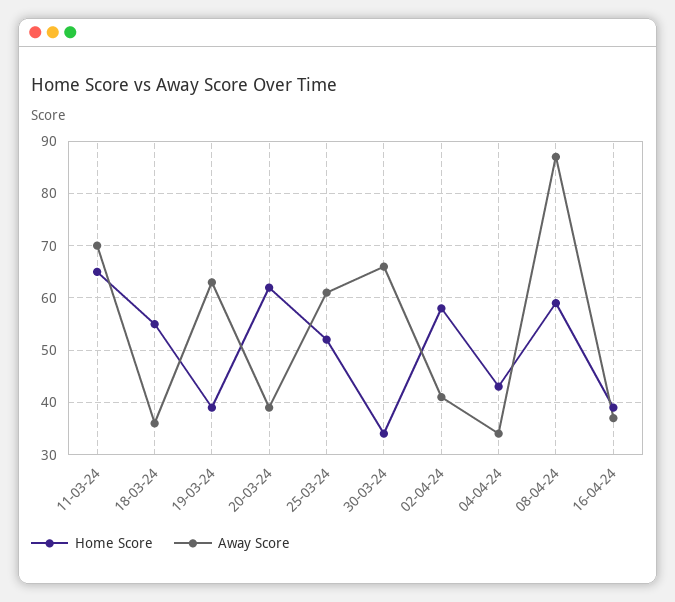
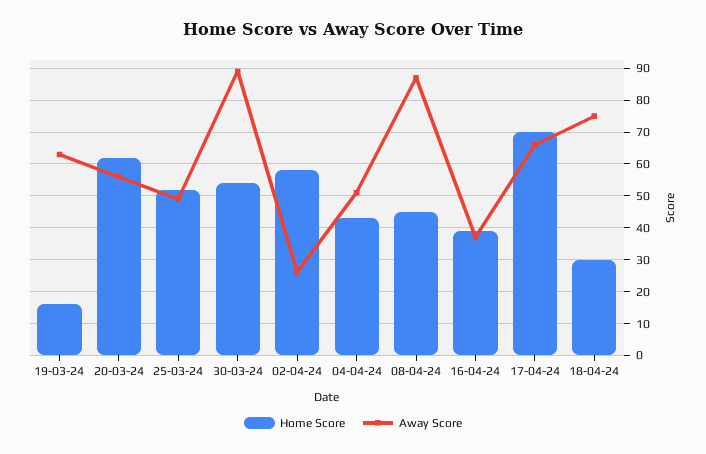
Home Score, 11-03-24: 65 -> none
Away Score, 11-03-24: 70 -> none
Home Score, 18-03-24: 55 -> none
Away Score, 18-03-24: 35 -> none
Home Score, 19-03-24: 40 -> 15
Away Score, 20-03-24: 40 -> 55
Away Score, 25-03-24: 60 -> 50
Home Score, 30-03-24: 35 -> 55
Away Score, 30-03-24: 65 -> 90
Away Score, 02-04-24: 40 -> 25
Away Score, 04-04-24: 35 -> 50
Home Score, 08-04-24: 60 -> 45
Home Score, 17-04-24: none -> 70
Away Score, 17-04-24: none -> 65
Home Score, 18-04-24: none -> 30
Away Score, 18-04-24: none -> 75

